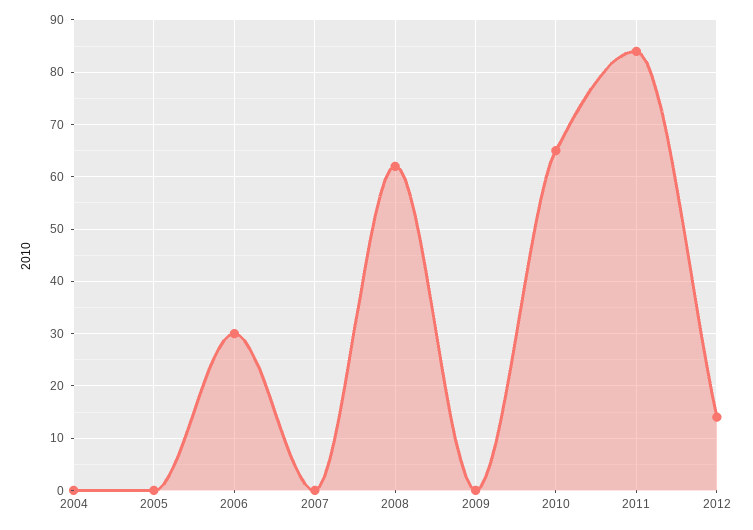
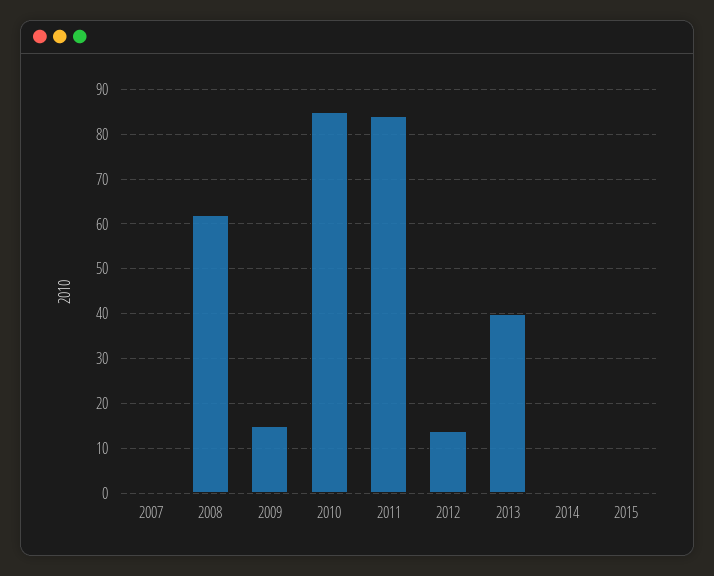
2004: 0 -> none
2005: 0 -> none
2006: 30 -> none
2009: 0 -> 15
2010: 65 -> 85
2013: none -> 40
2014: none -> 0
2015: none -> 0

